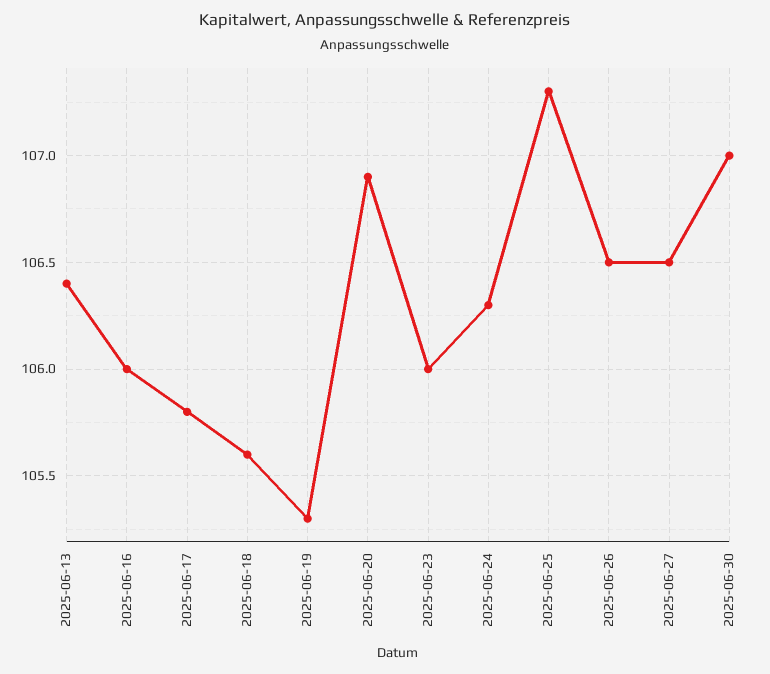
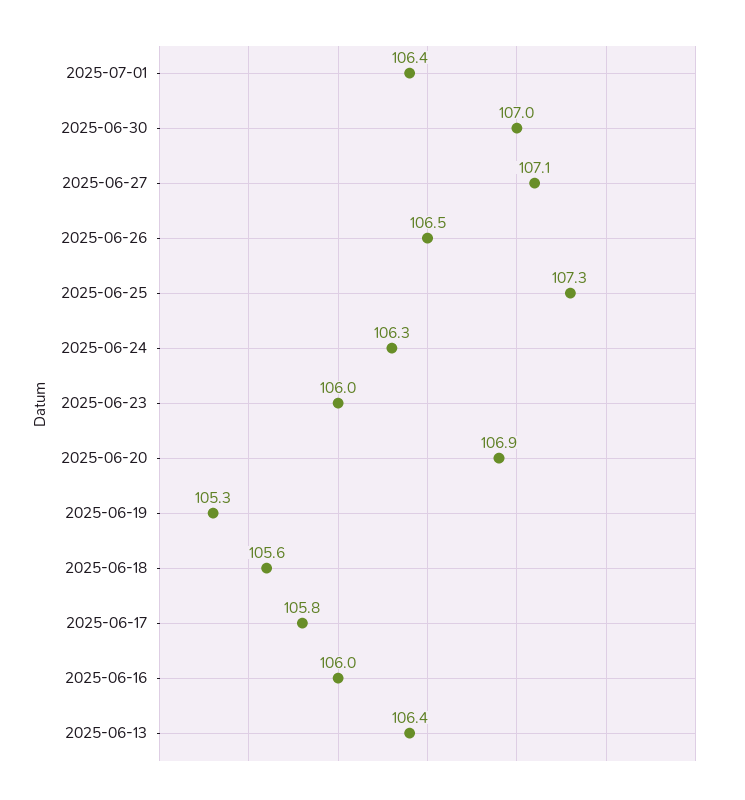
2025-06-27: 106.5 -> 107.1
2025-07-01: none -> 106.4

